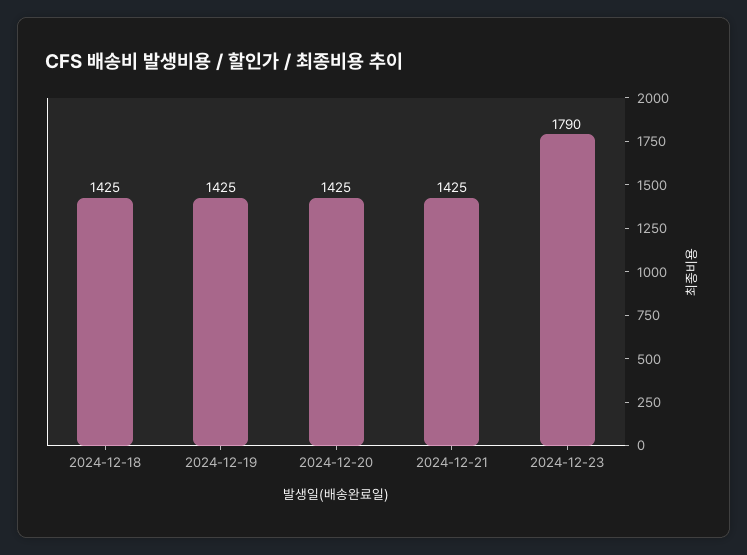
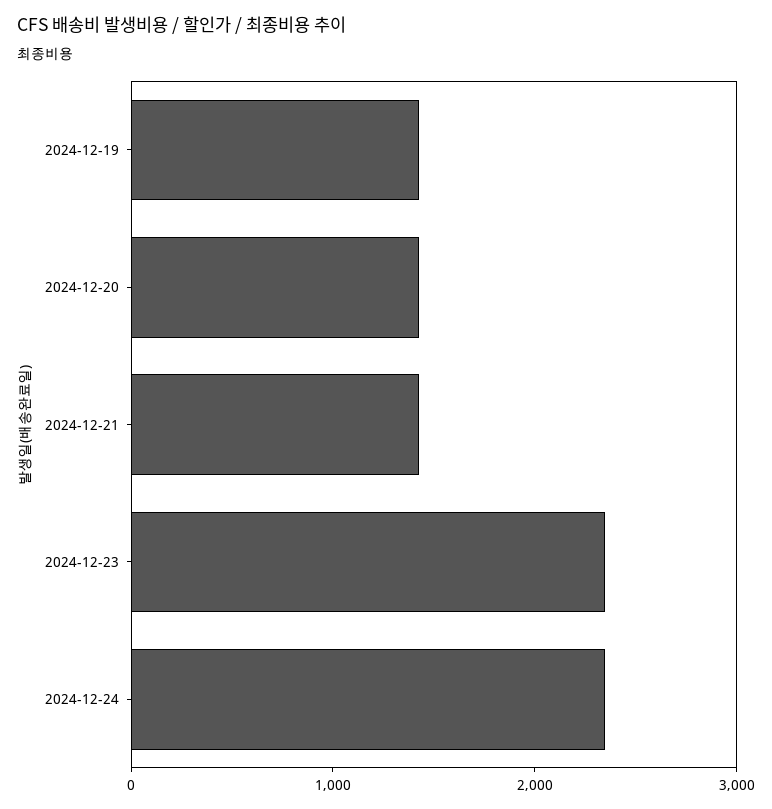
2024-12-18: 1425 -> none
2024-12-23: 1790 -> 2400
2024-12-24: none -> 2400

